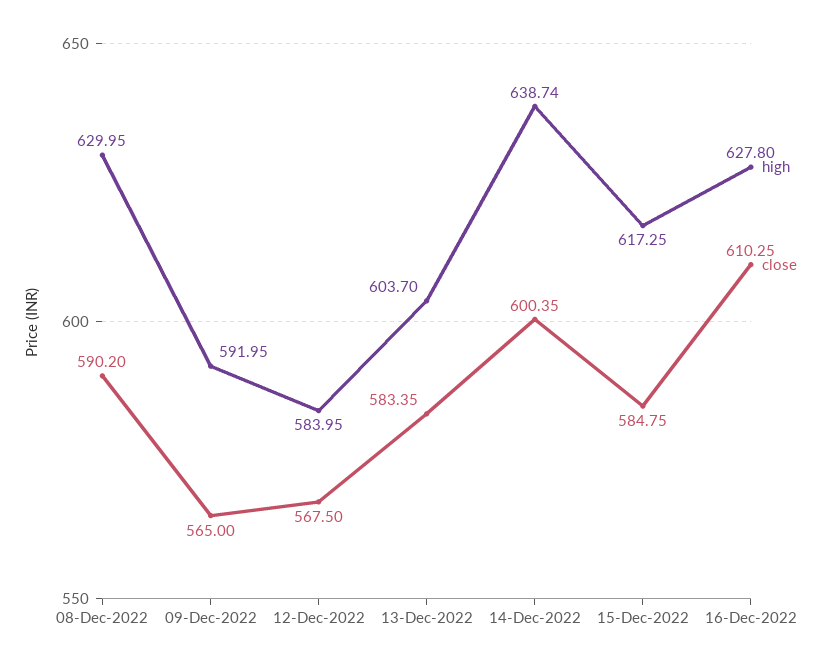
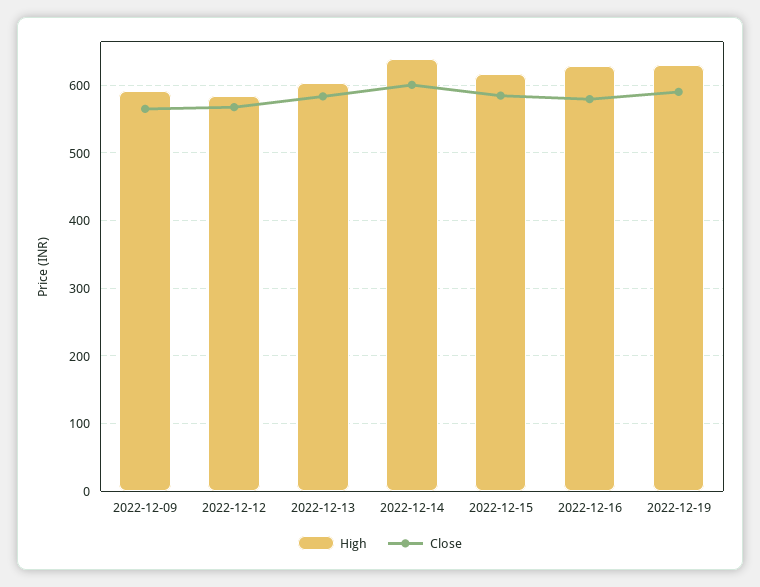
high, 08-Dec-2022: 629.95 -> none
close, 08-Dec-2022: 590.2 -> none
close, 16-Dec-2022: 610.25 -> 580
high, 2022-12-19: none -> 630
close, 2022-12-19: none -> 590

